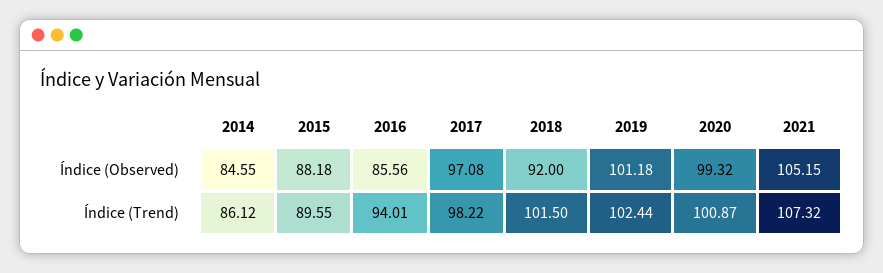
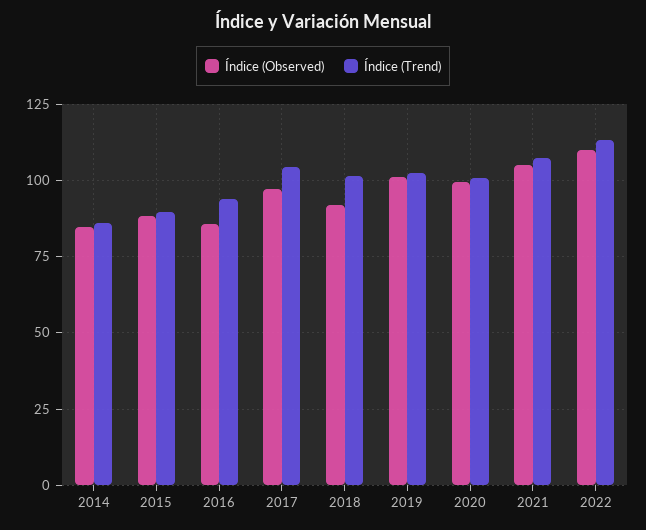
Índice (Trend), 2017: 98.22 -> 105
Índice (Observed), 2022: none -> 110
Índice (Trend), 2022: none -> 112.5

